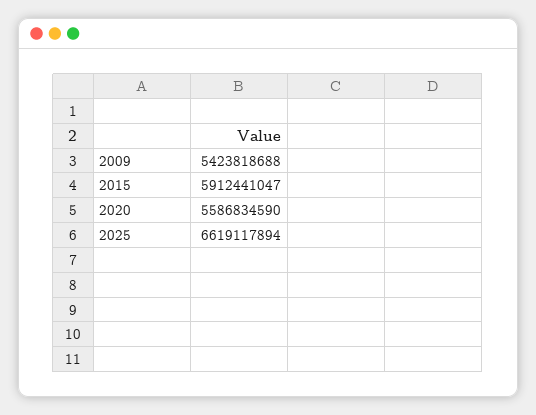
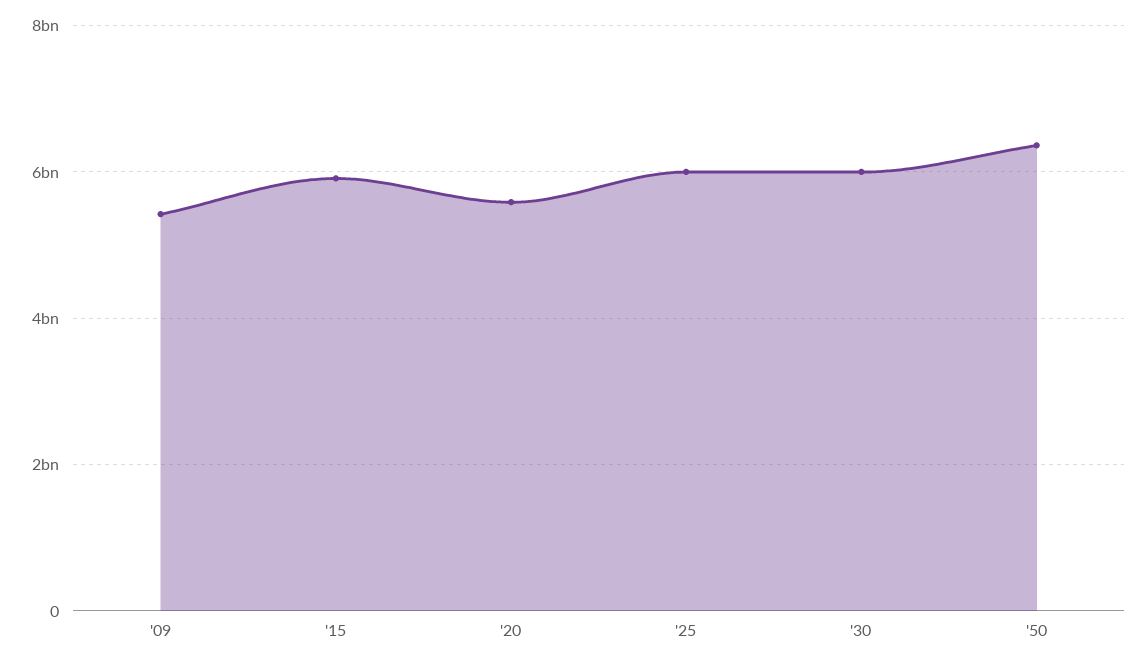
2025: 6619117894 -> 6000000000
'30: none -> 6000000000
'50: none -> 6400000000

